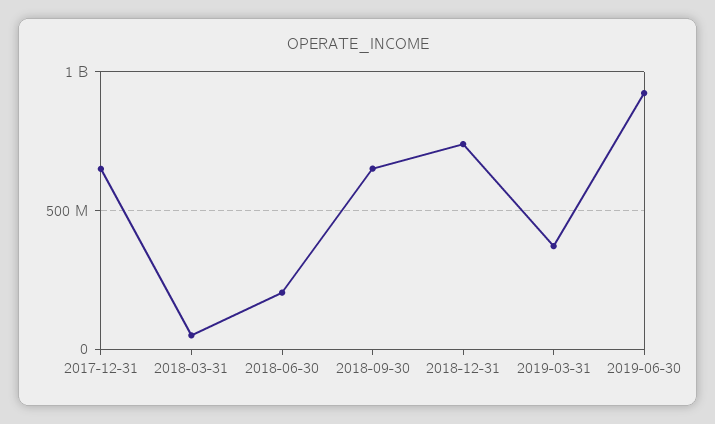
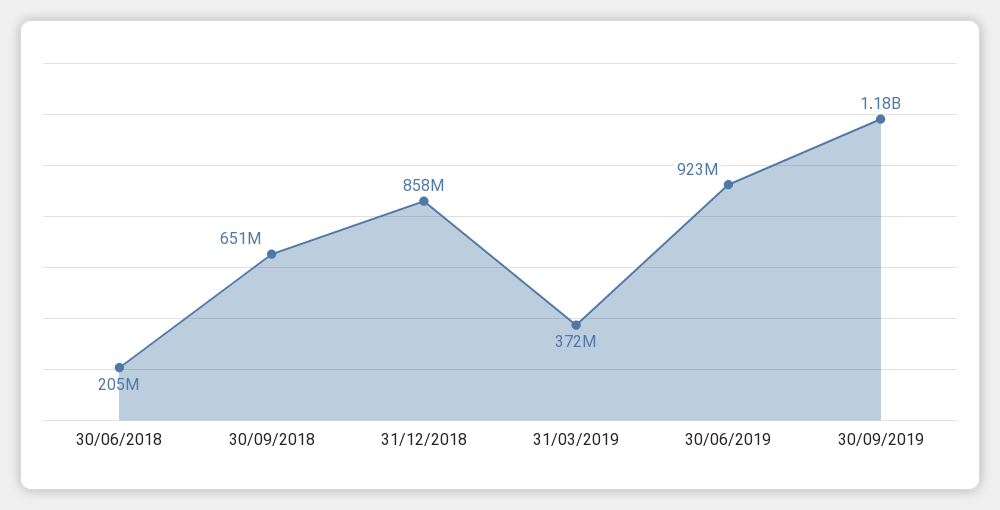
2017-12-31: 650000000 -> none
2018-03-31: 50000000 -> none
2018-12-31: 750000000 -> 858000000
30/09/2019: none -> 1180000000

